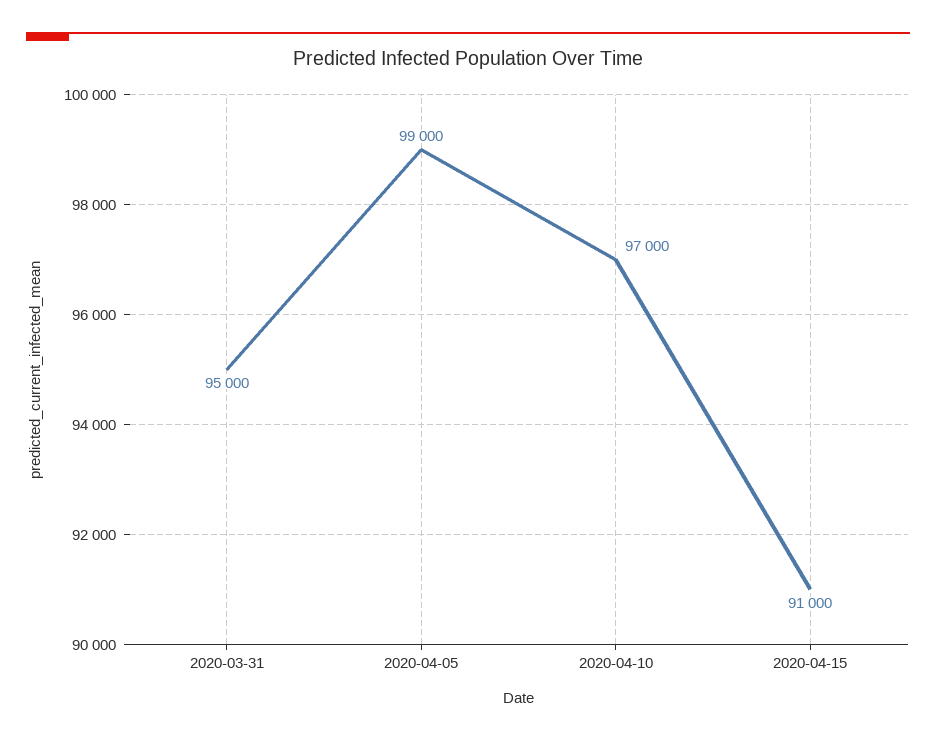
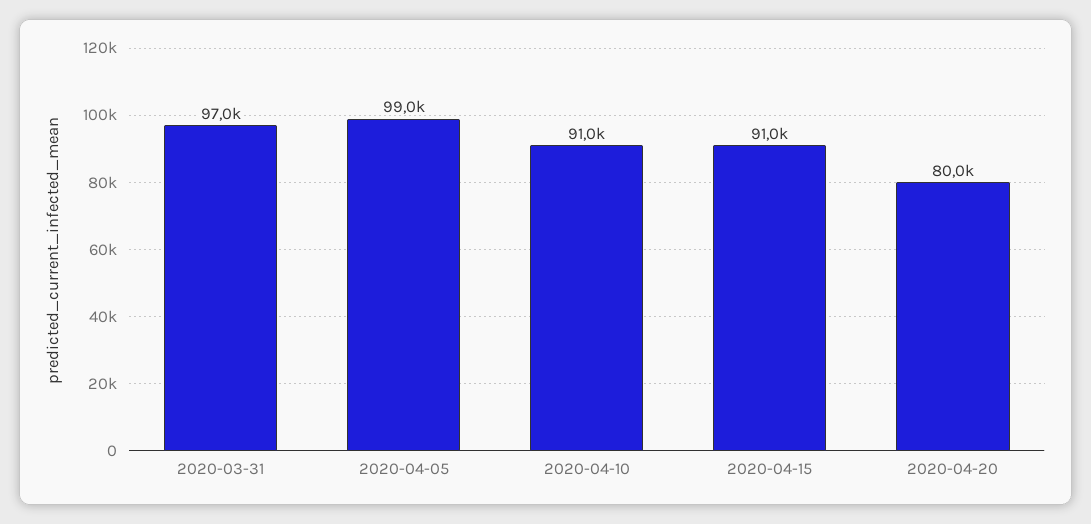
2020-03-31: 95000 -> 97000
2020-04-10: 97000 -> 91000
2020-04-20: none -> 80000

